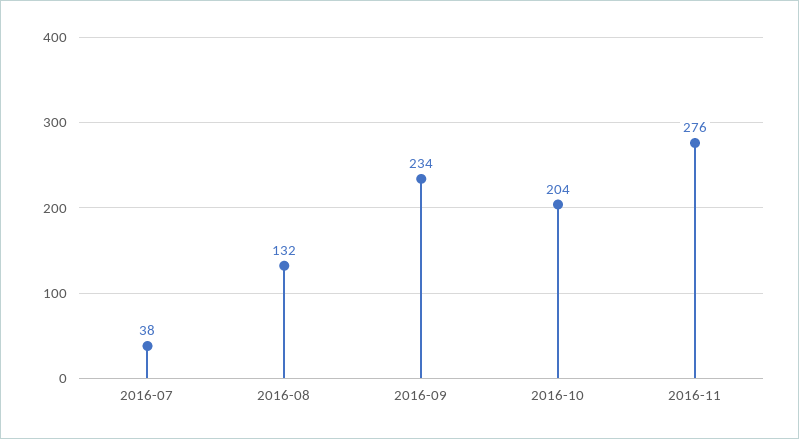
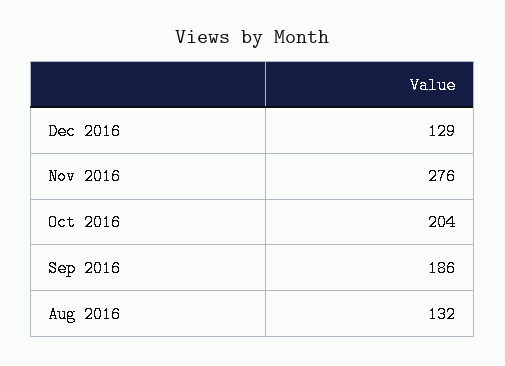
2016-07: 38 -> none
2016-09: 234 -> 186
Dec 2016: none -> 129

